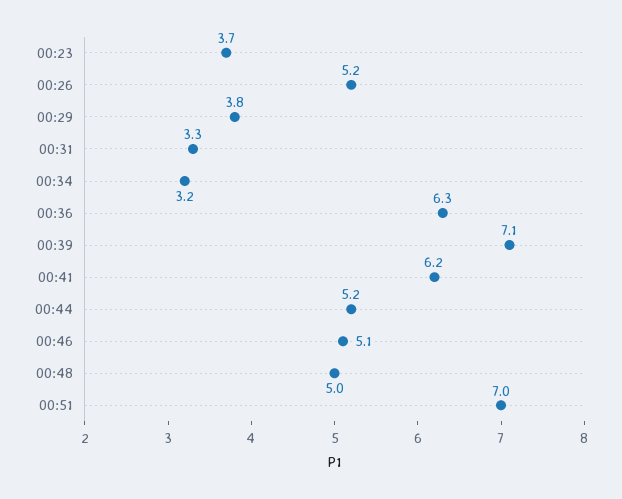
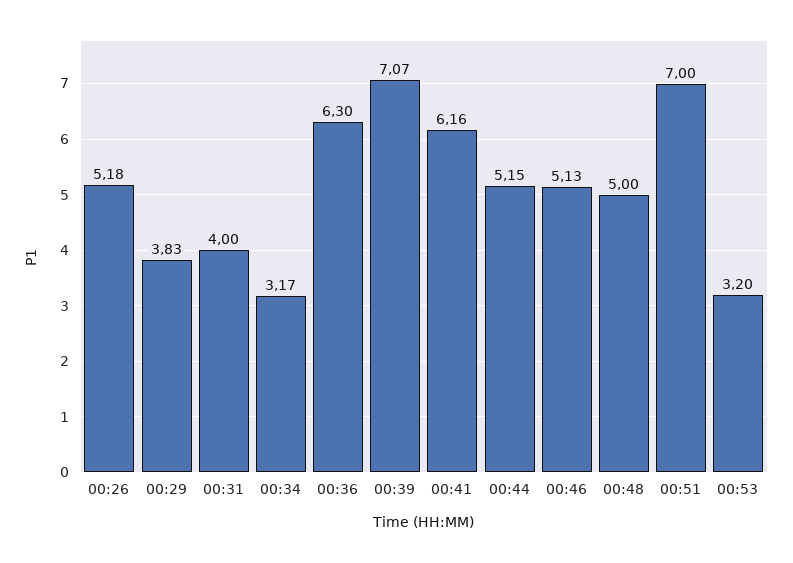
00:23: 3.7 -> none
00:31: 3.3 -> 4
00:53: none -> 3.2

